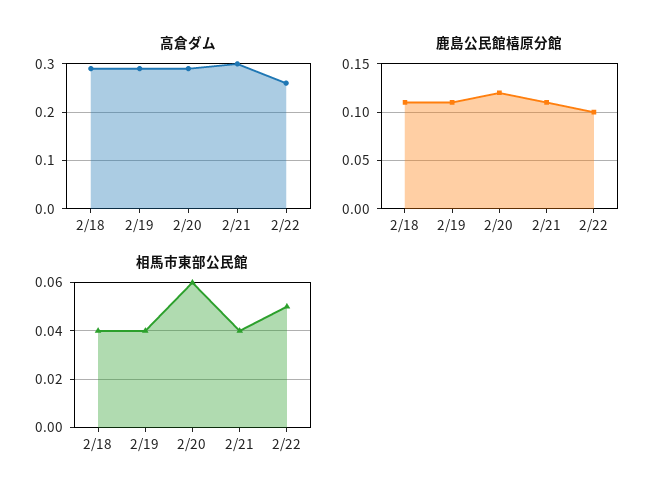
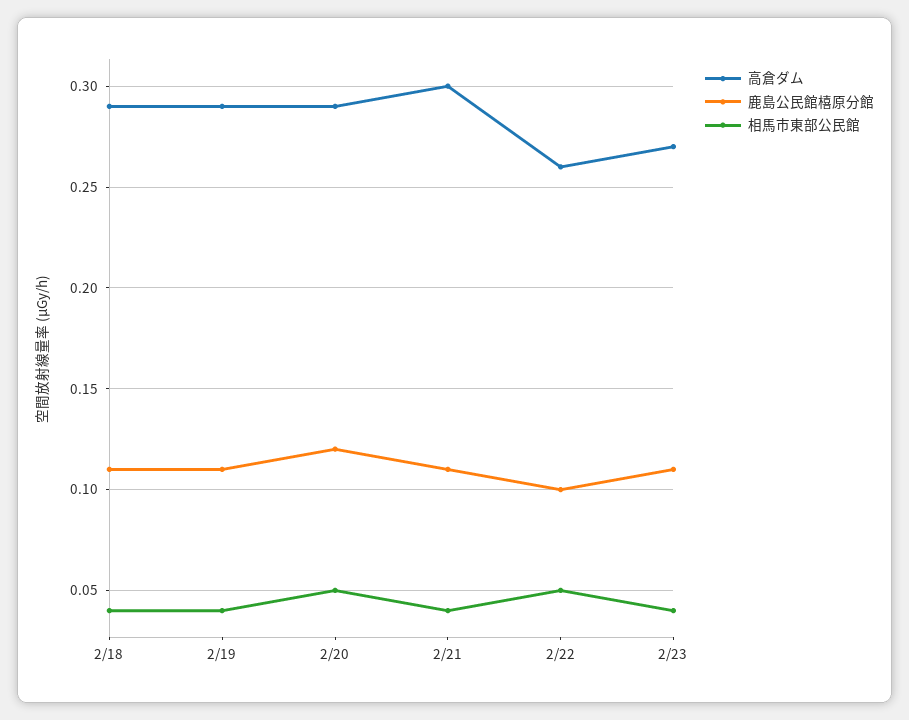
相馬市東部公民館, 2/20: 0.06 -> 0.05
高倉ダム, 2/23: none -> 0.27
鹿島公民館橲原分館, 2/23: none -> 0.11
相馬市東部公民館, 2/23: none -> 0.04

